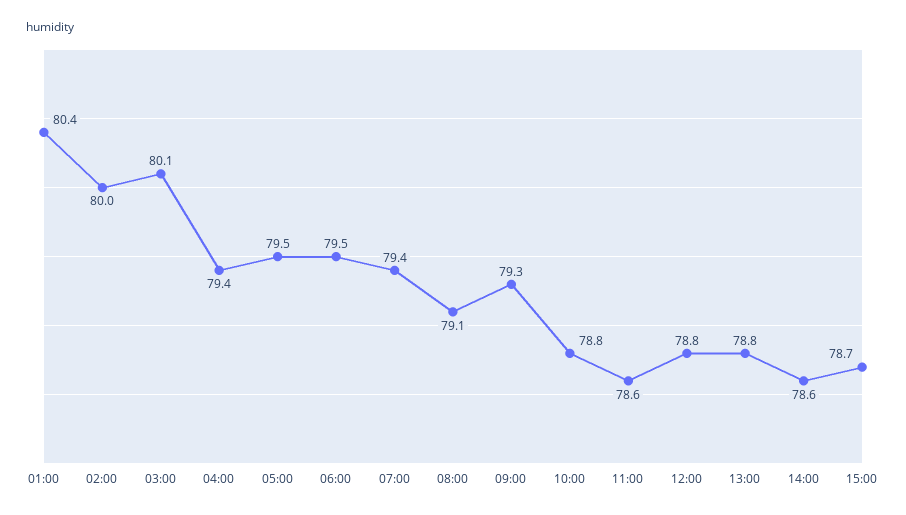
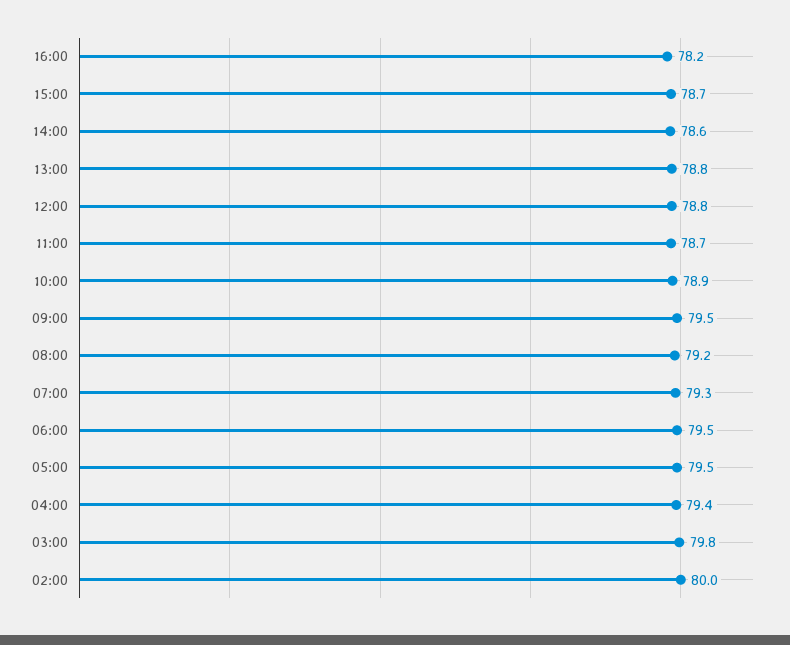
01:00: 80.4 -> none
03:00: 80.1 -> 79.8
07:00: 79.4 -> 79.3
08:00: 79.1 -> 79.2
09:00: 79.3 -> 79.5
10:00: 78.8 -> 78.9
11:00: 78.6 -> 78.7
16:00: none -> 78.2

